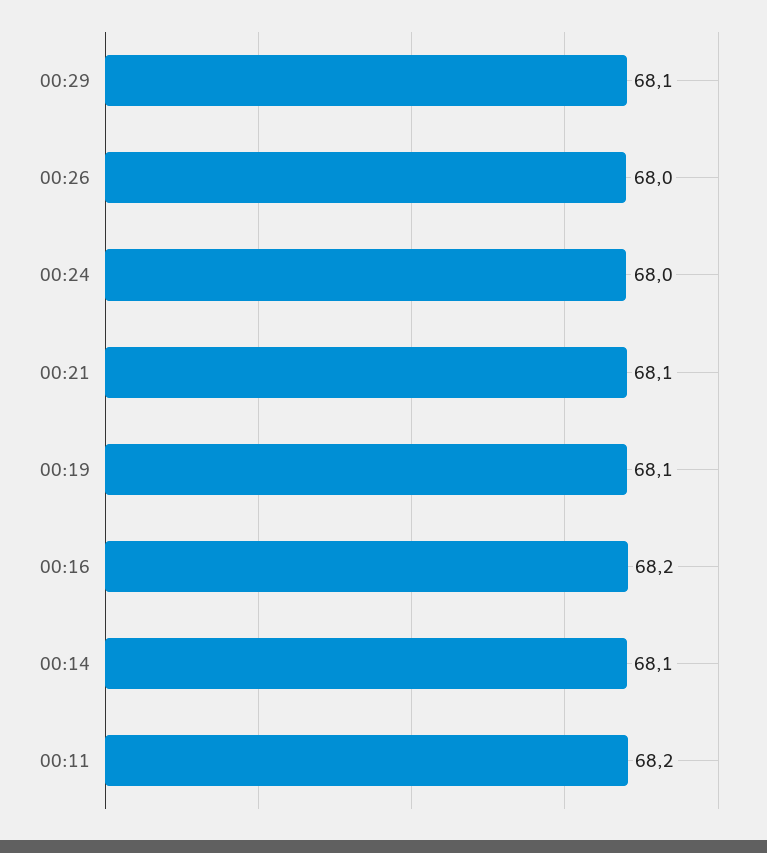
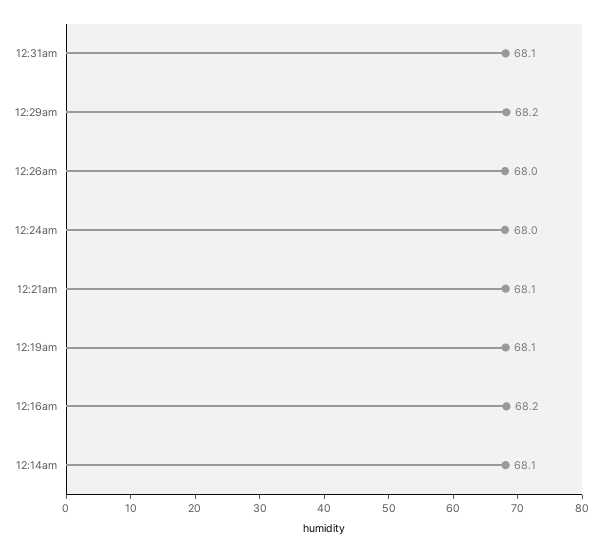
00:29: 68.1 -> 68.2
00:11: 68.2 -> none
12:31am: none -> 68.1

